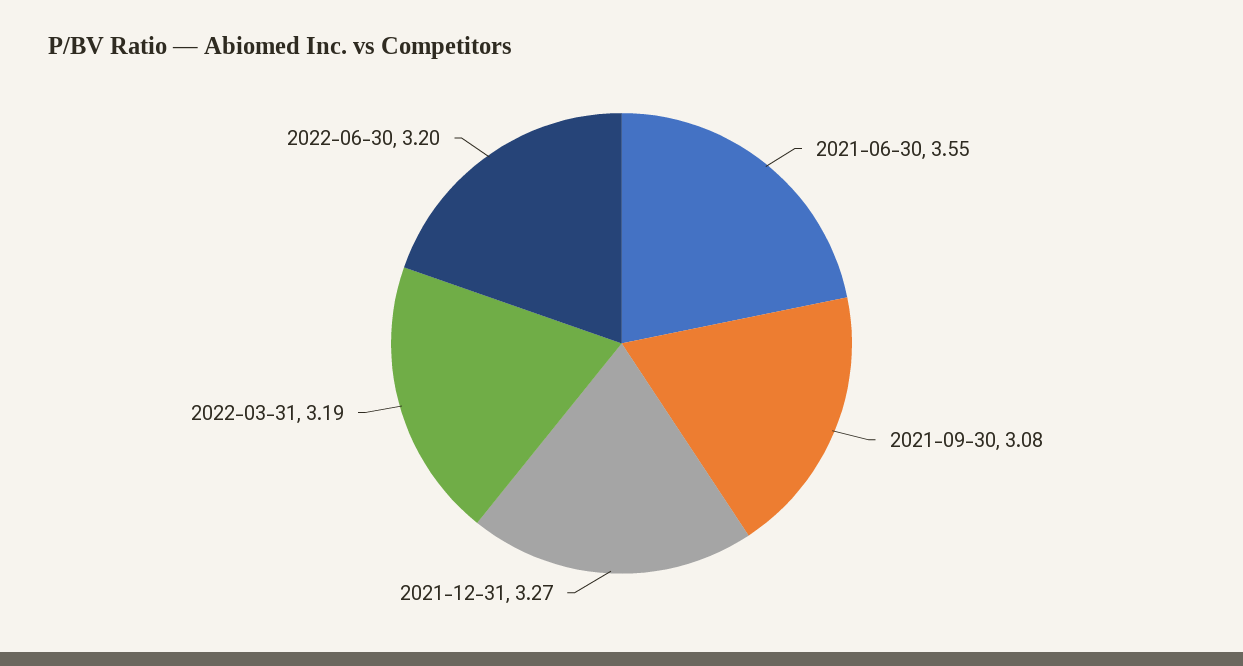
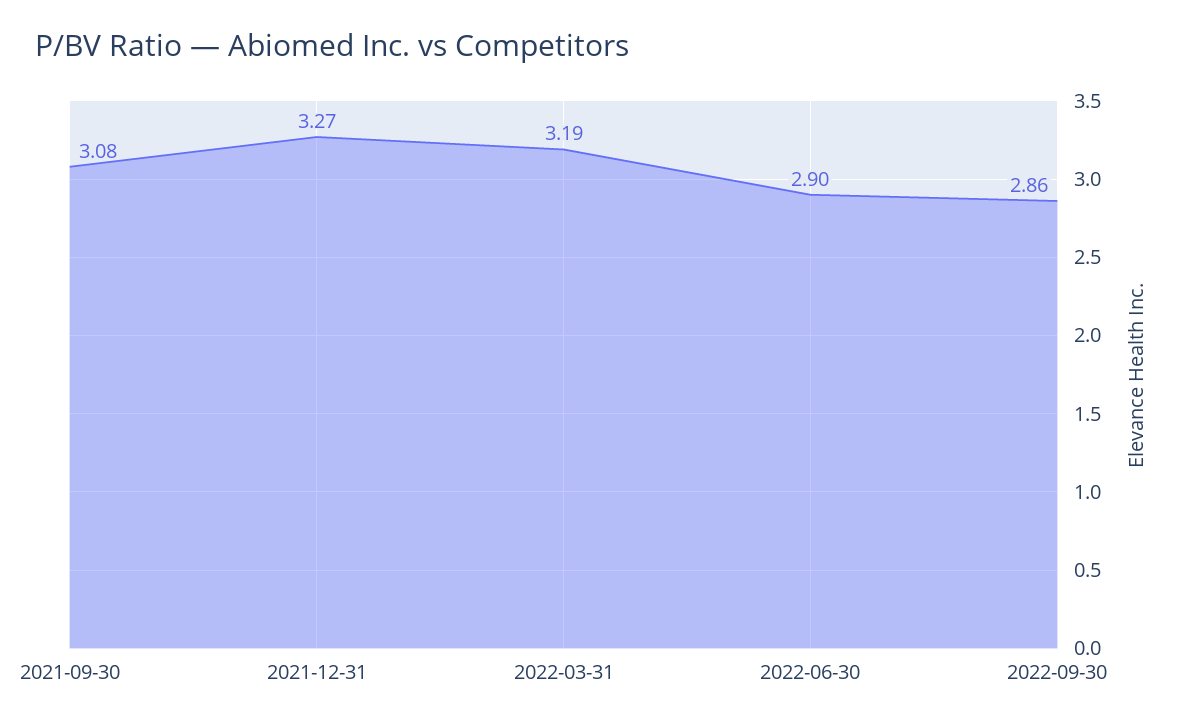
2021-06-30: 3.55 -> none
2022-06-30: 3.2 -> 2.9
2022-09-30: none -> 2.86

